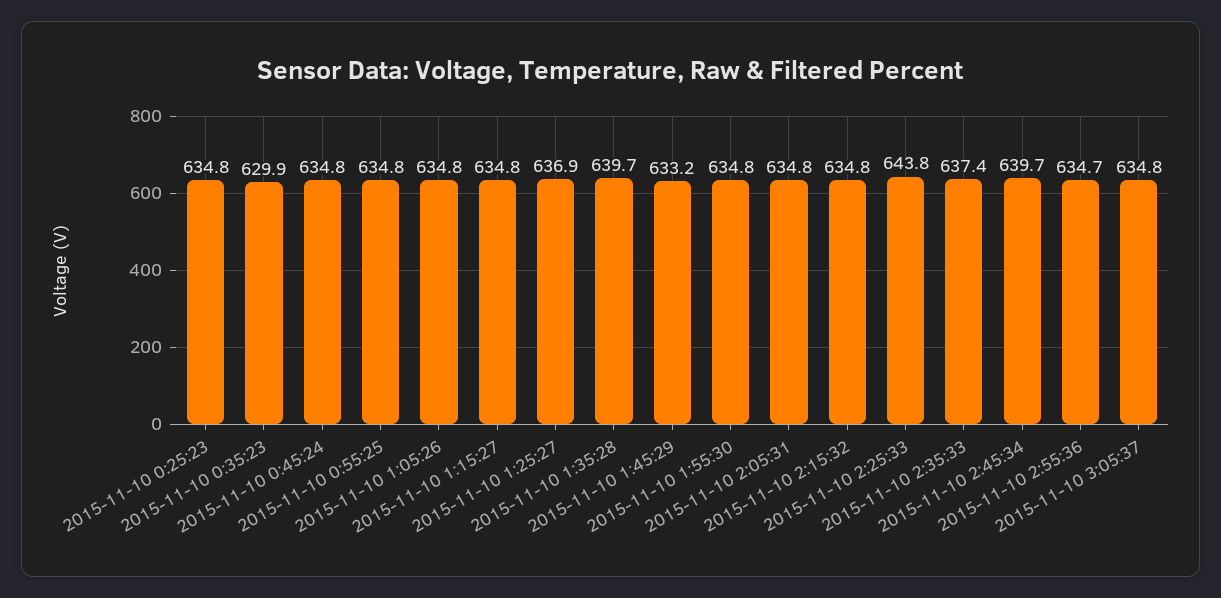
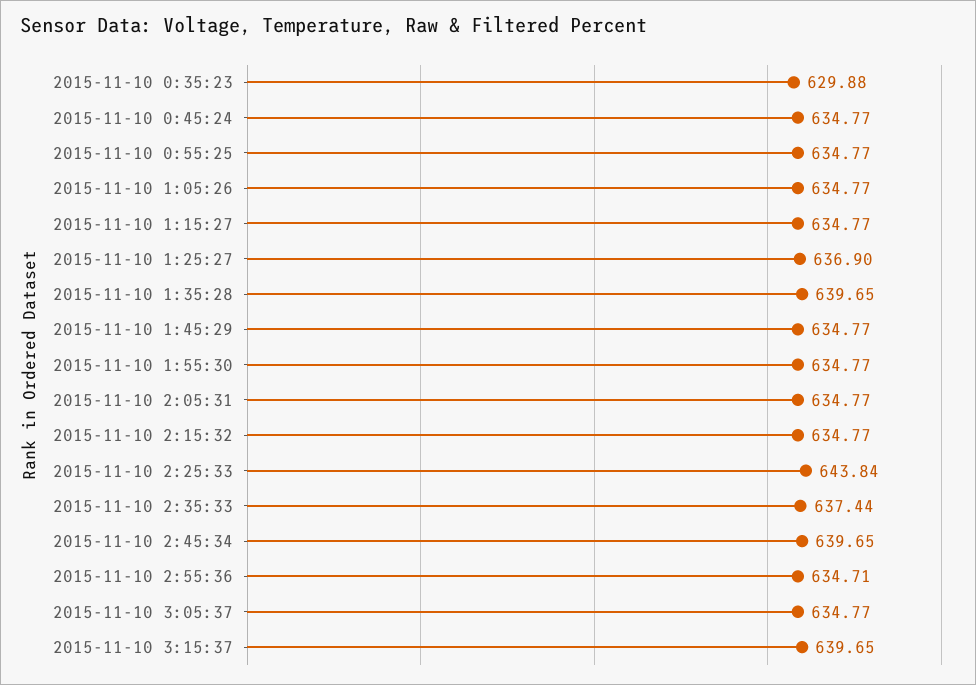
2015-11-10 0:25:23: 634.8 -> none
2015-11-10 1:45:29: 633.2 -> 634.77
2015-11-10 3:15:37: none -> 639.65

